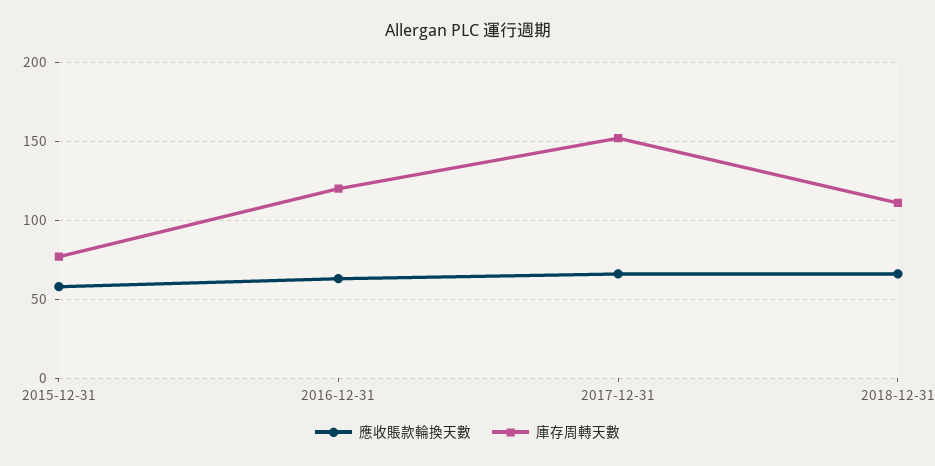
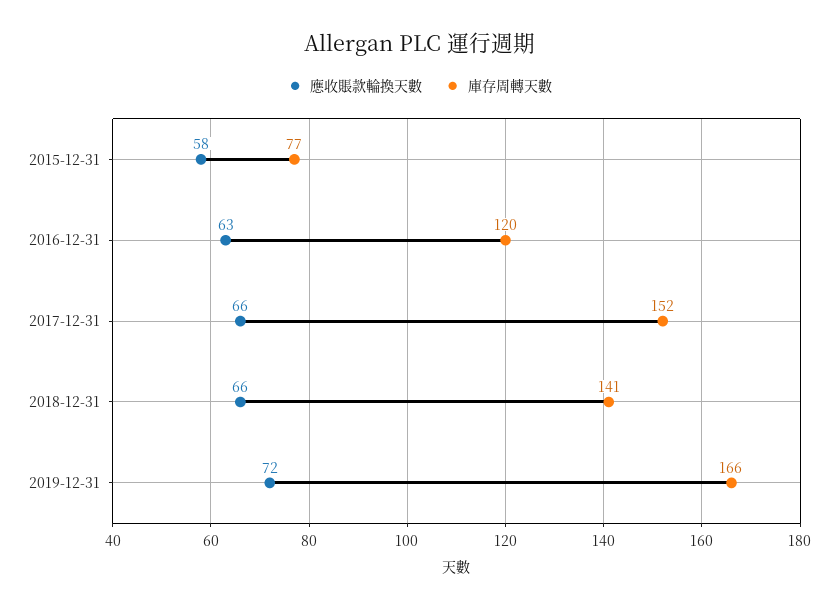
庫存周轉天數, 2018-12-31: 110 -> 141
應收賬款輪換天數, 2019-12-31: none -> 72
庫存周轉天數, 2019-12-31: none -> 166

